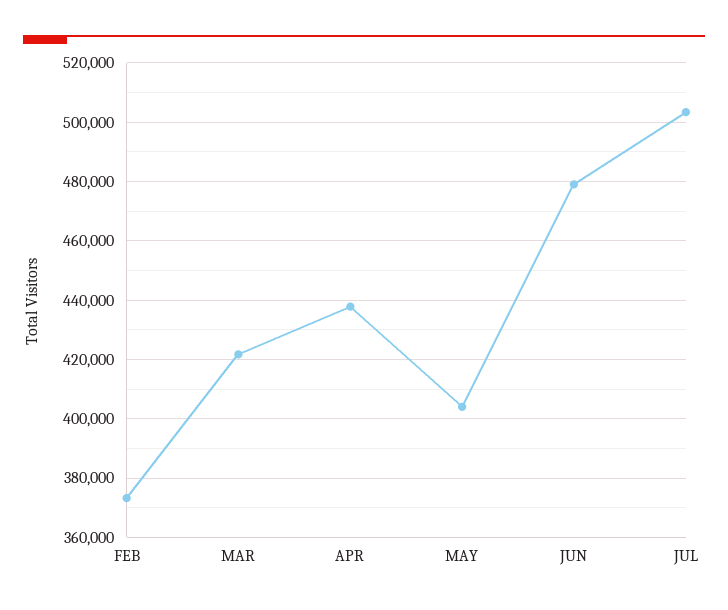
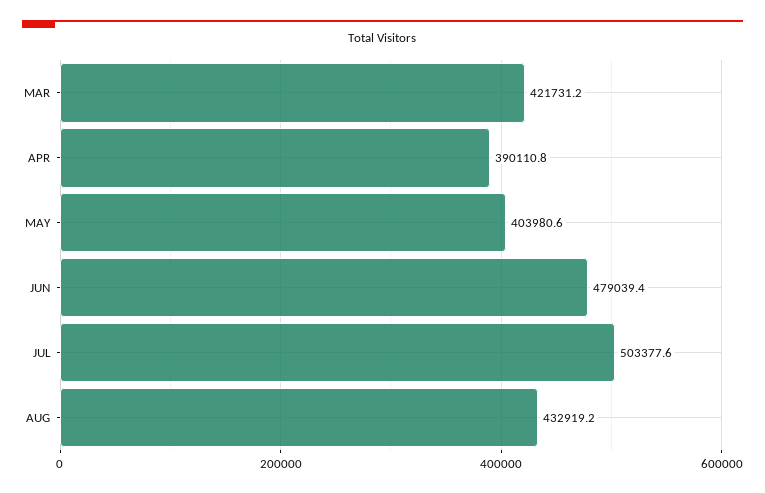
FEB: 372500 -> none
APR: 437500 -> 390110.8
AUG: none -> 432919.2

